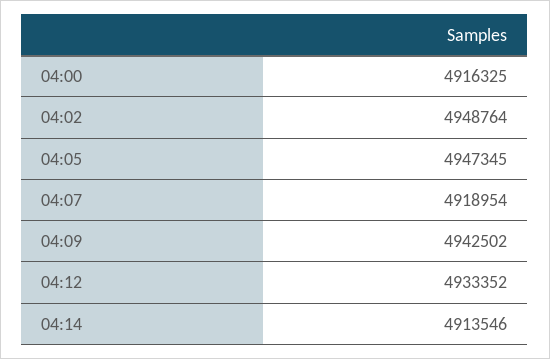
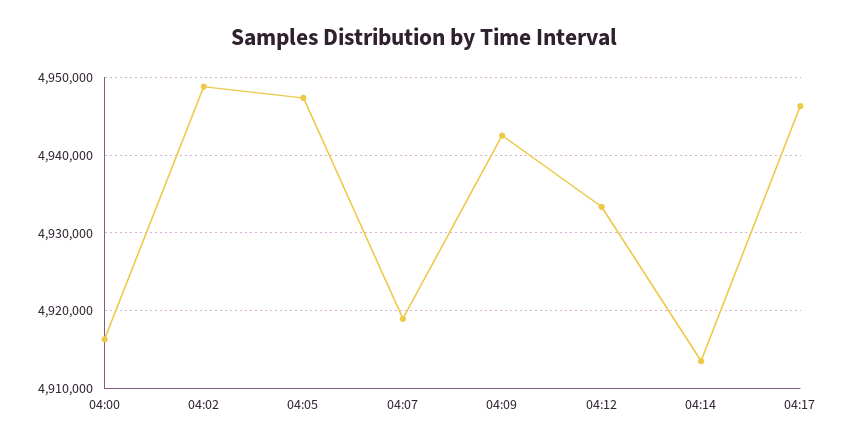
04:17: none -> 4946000

